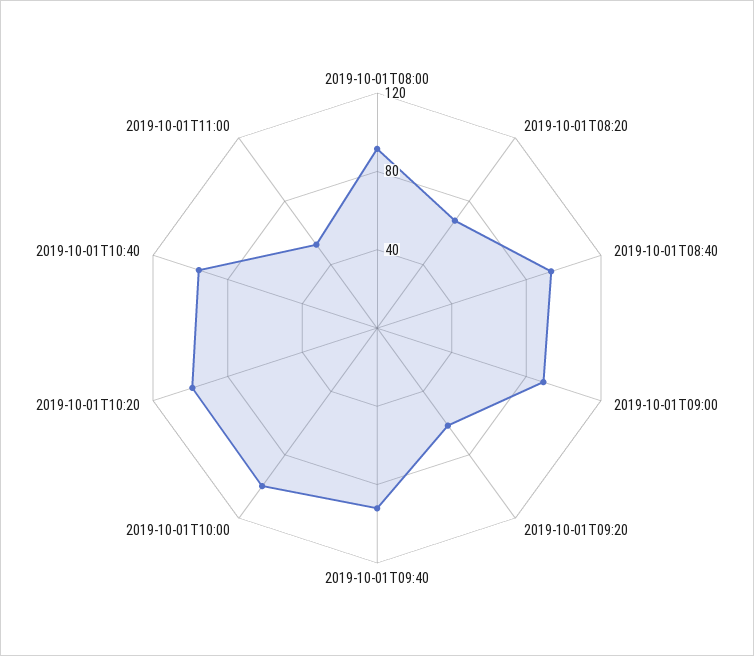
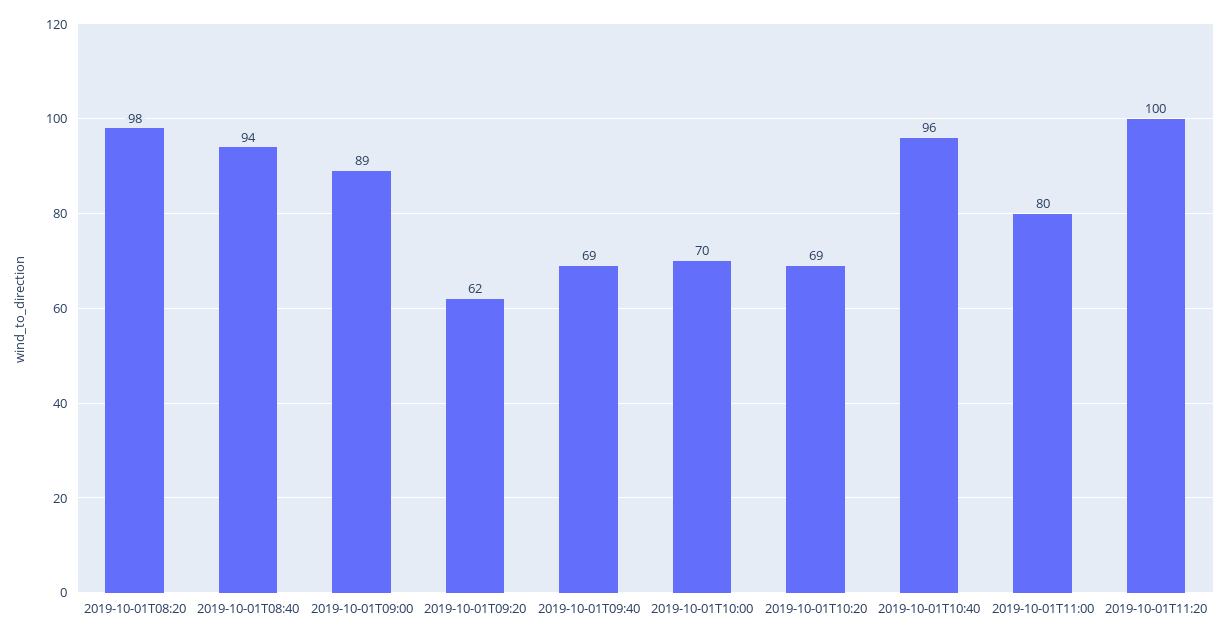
2019-10-01T08:00: 90 -> none
2019-10-01T08:20: 70 -> 98
2019-10-01T09:40: 90 -> 69
2019-10-01T10:00: 100 -> 70
2019-10-01T10:20: 100 -> 69
2019-10-01T11:00: 50 -> 80
2019-10-01T11:20: none -> 100

